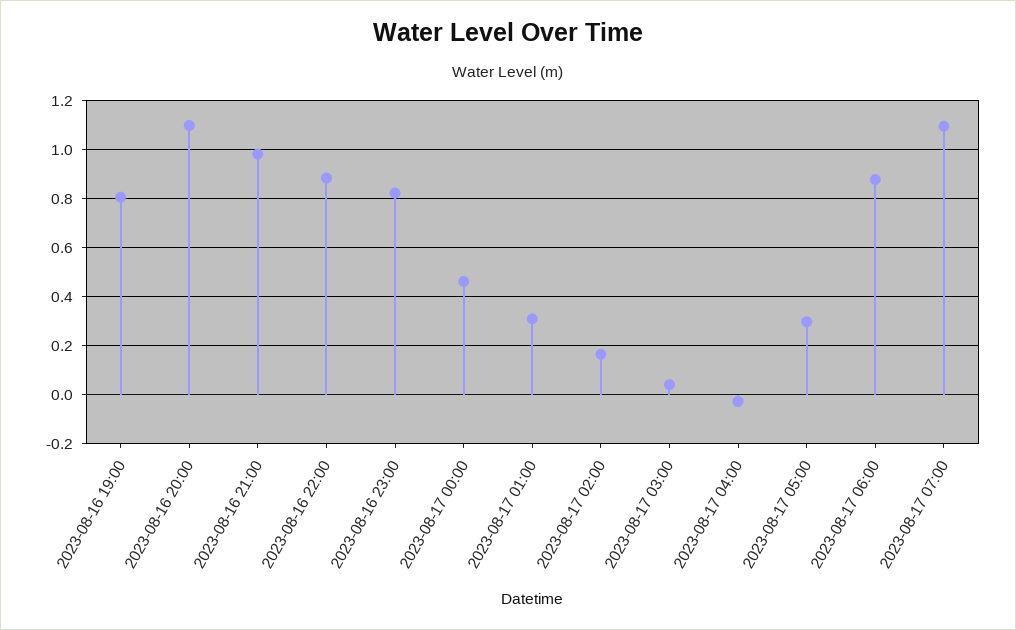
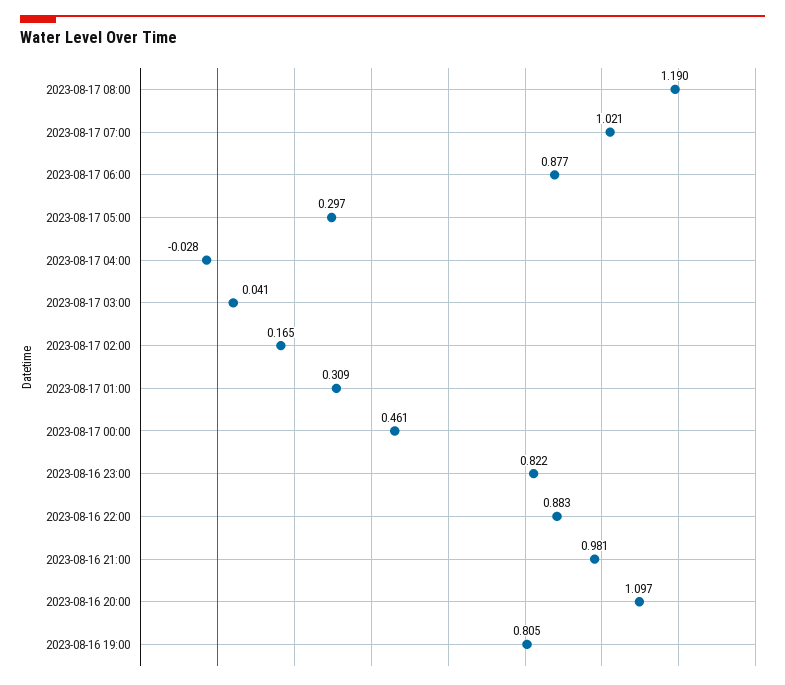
2023-08-17 07:00: 1.1 -> 1.021
2023-08-17 08:00: none -> 1.19

